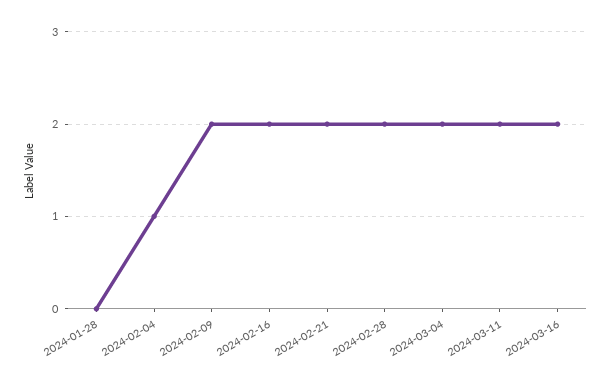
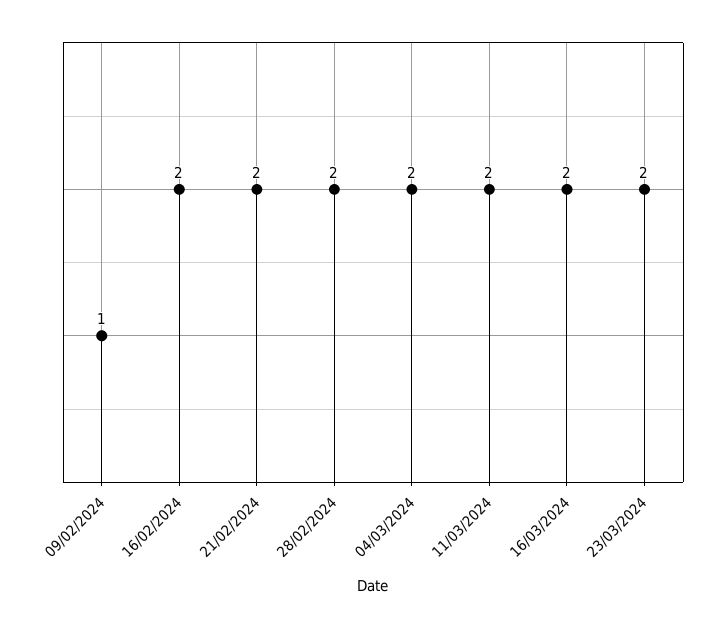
2024-01-28: 0 -> none
2024-02-04: 1 -> none
2024-02-09: 2 -> 1
23/03/2024: none -> 2

